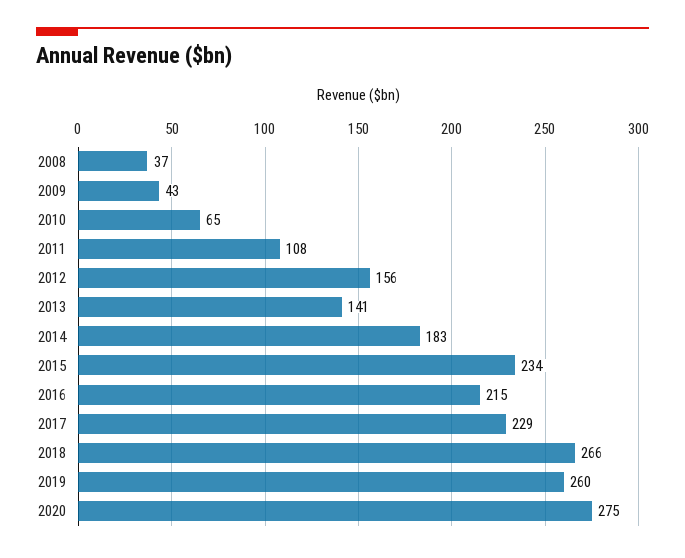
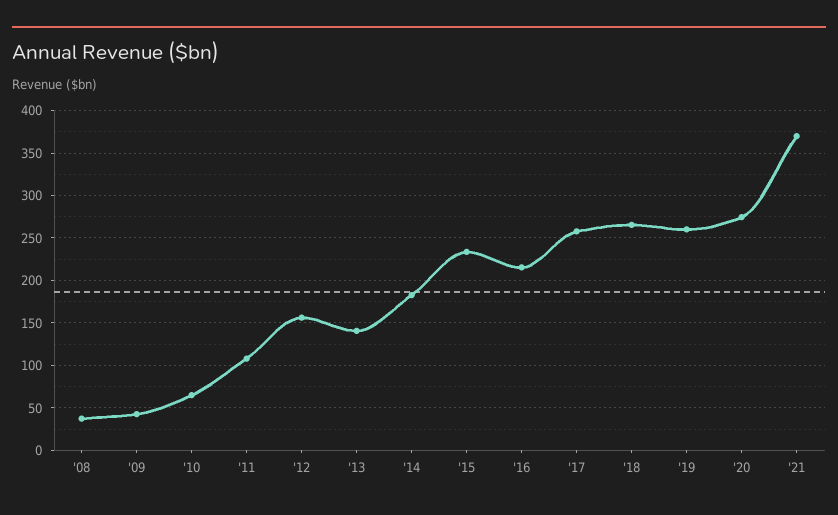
2017: 229 -> 260
'21: none -> 370

